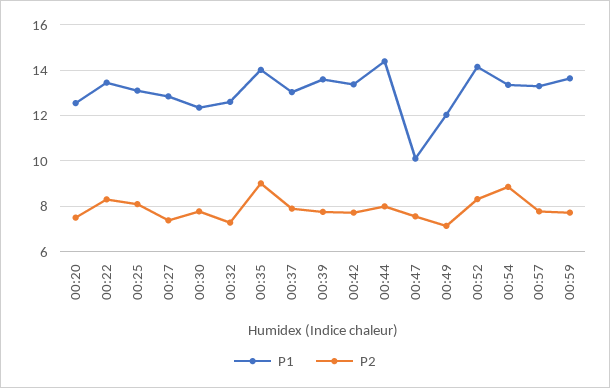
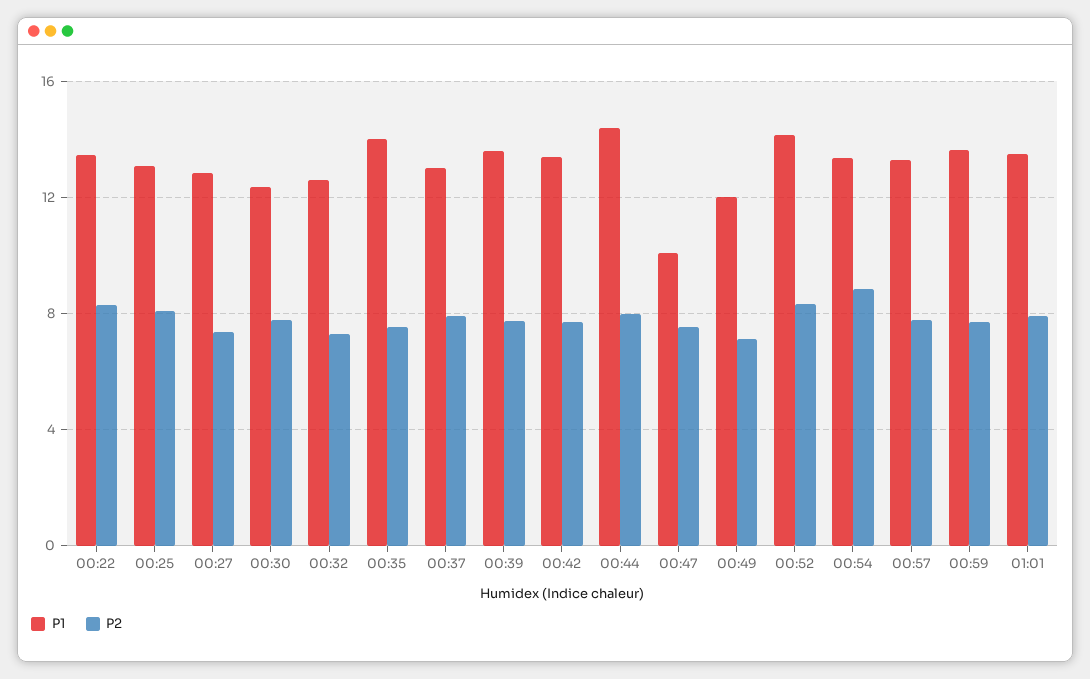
P1, 00:20: 12.5 -> none
P2, 00:20: 7.5 -> none
P2, 00:35: 9 -> 7.5
P1, 01:01: none -> 13.5
P2, 01:01: none -> 8

